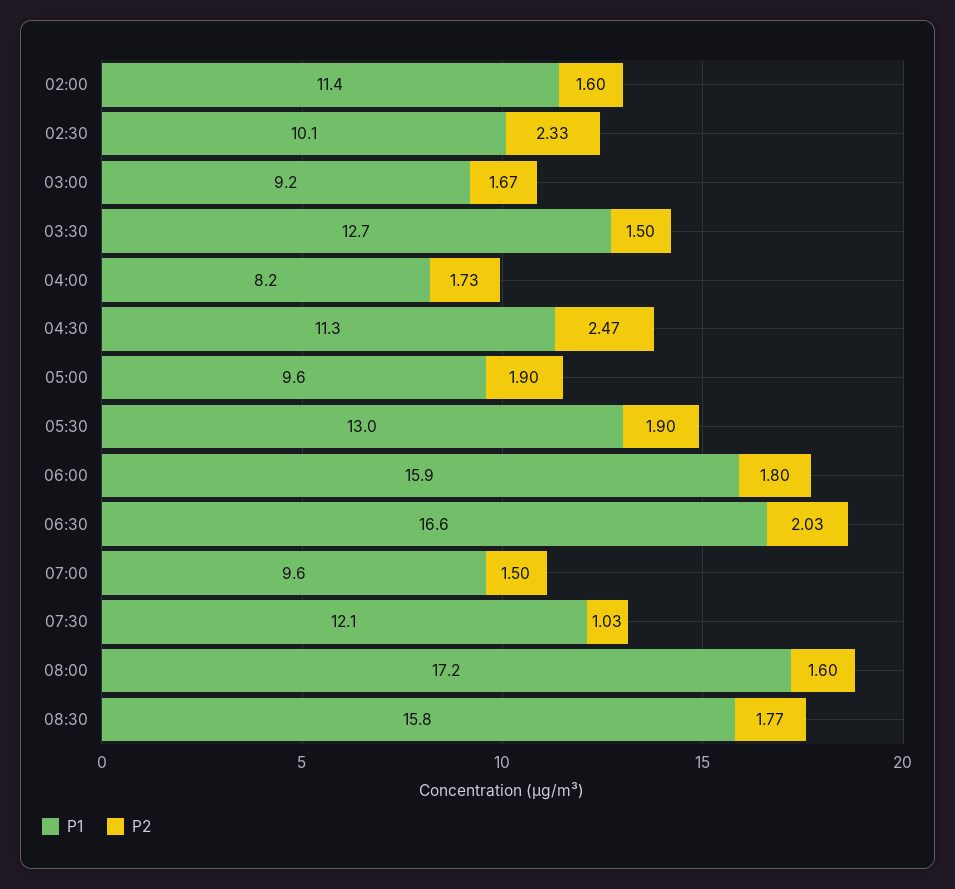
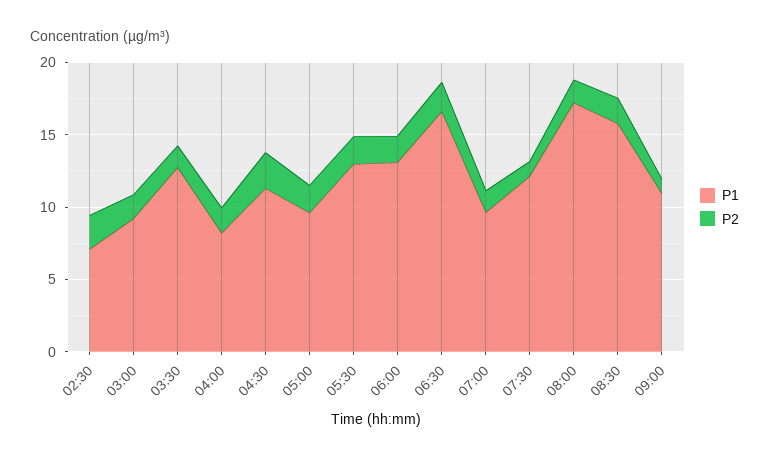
P1, 02:00: 11.4 -> none
P2, 02:00: 1.6 -> none
P1, 02:30: 10.1 -> 7
P1, 06:00: 15.9 -> 13
P1, 09:00: none -> 11
P2, 09:00: none -> 1

